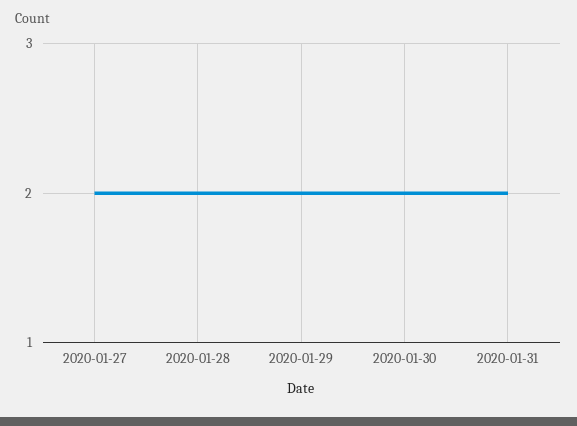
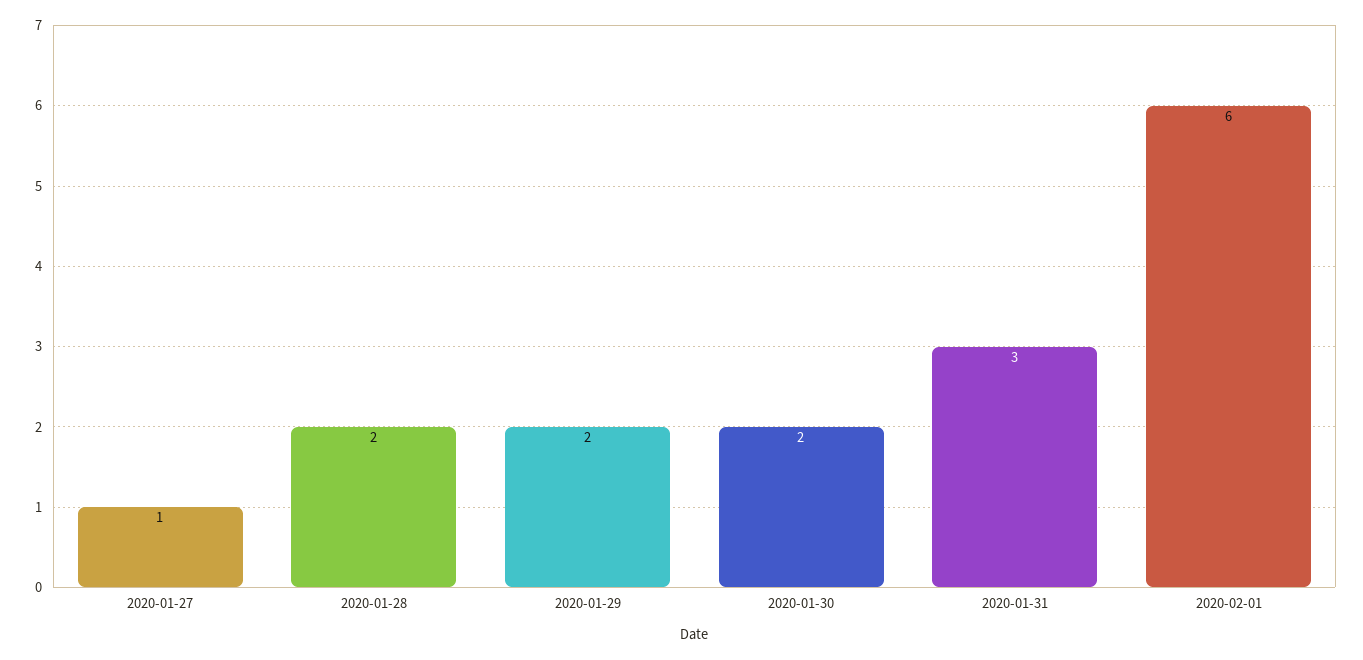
2020-01-27: 2 -> 1
2020-01-31: 2 -> 3
2020-02-01: none -> 6

